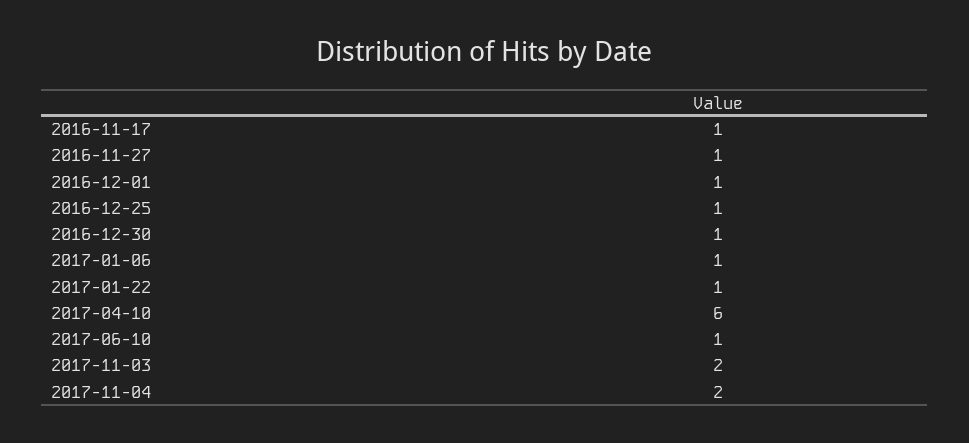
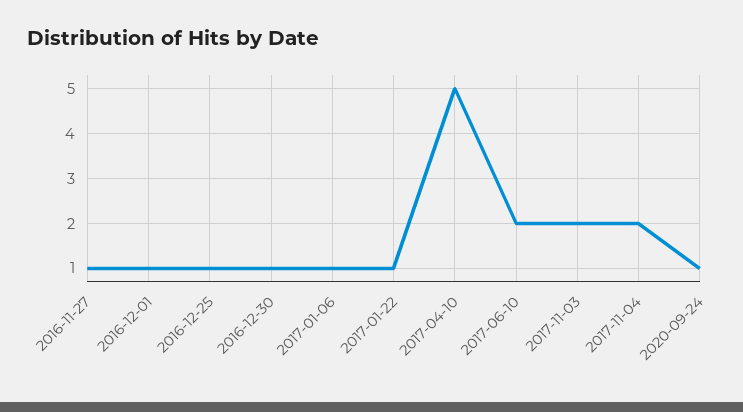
2016-11-17: 1 -> none
2017-04-10: 6 -> 5
2017-06-10: 1 -> 2
2020-09-24: none -> 1

